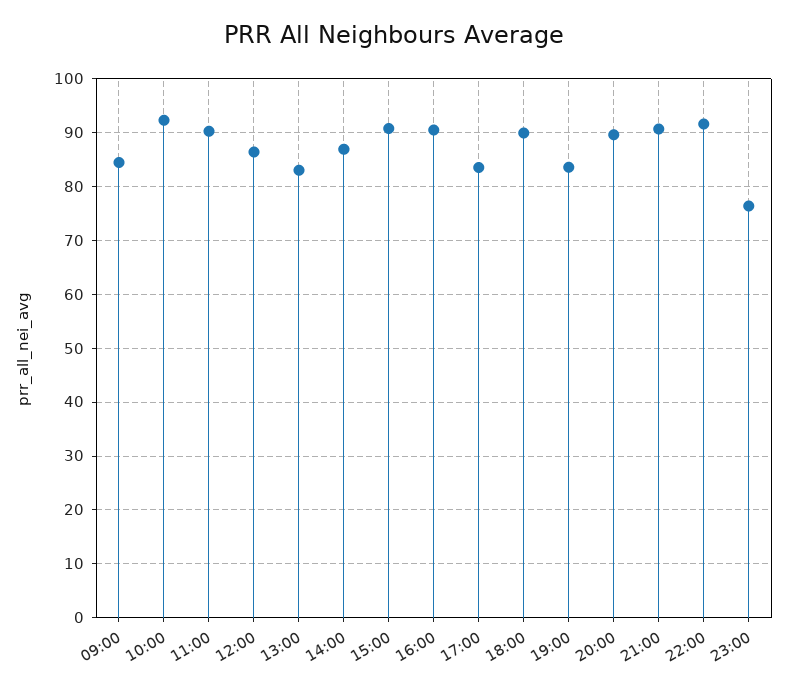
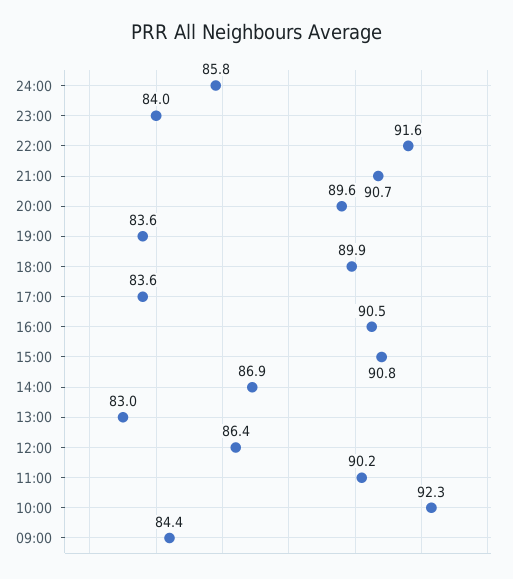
23:00: 76 -> 84
24:00: none -> 85.8

